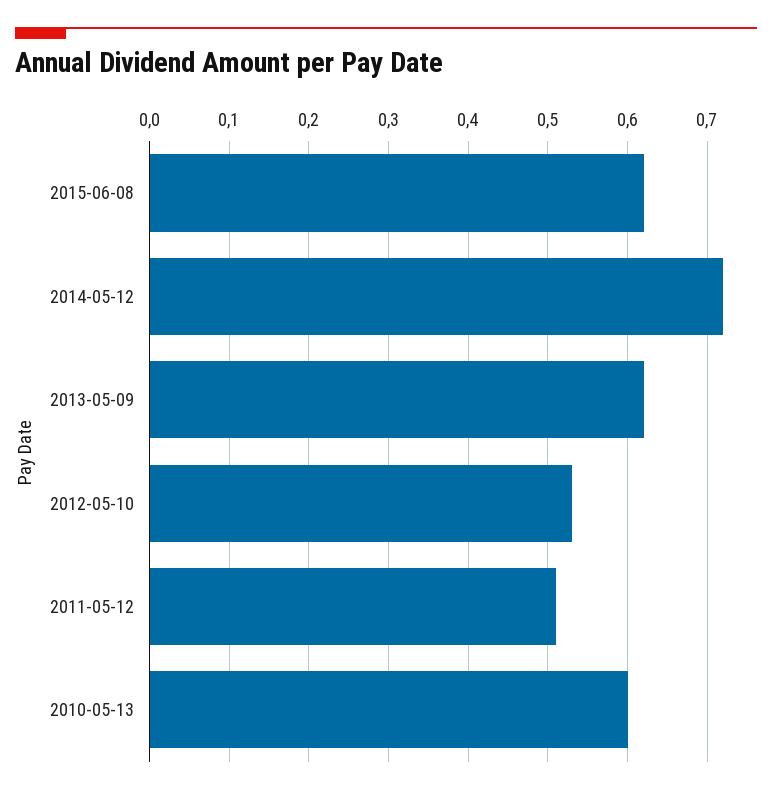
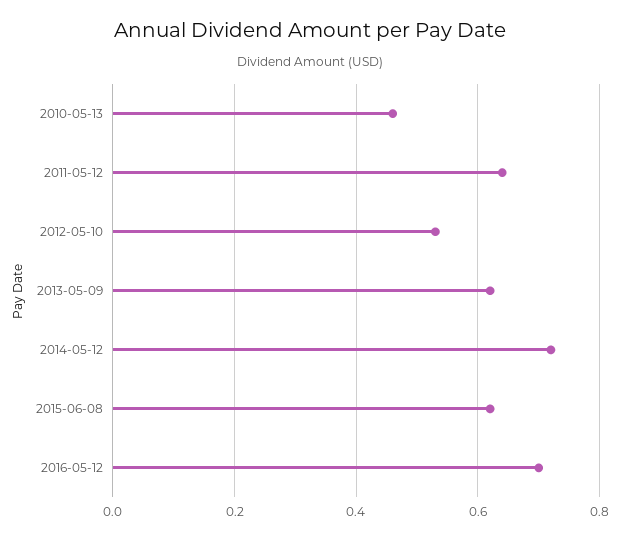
2011-05-12: 0.51 -> 0.65
2010-05-13: 0.6 -> 0.45
2016-05-12: none -> 0.7

